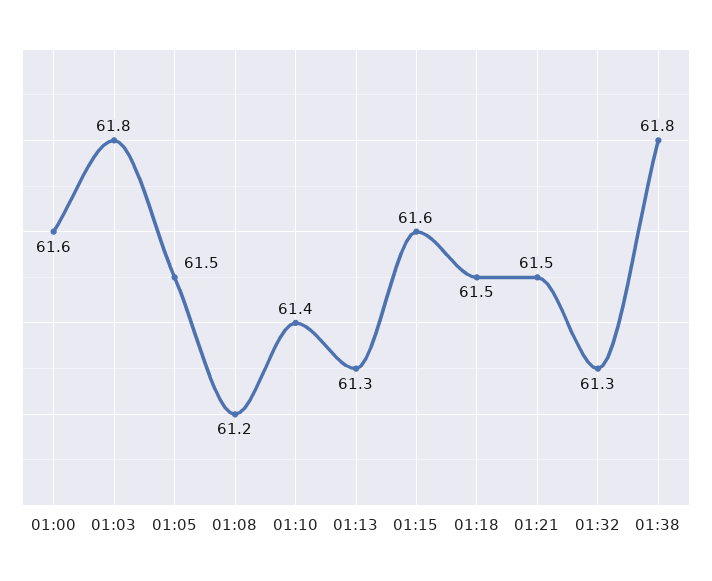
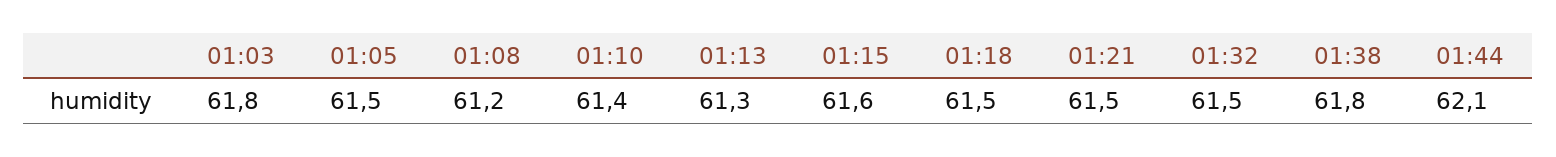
01:00: 61.6 -> none
01:32: 61.3 -> 61.5
01:44: none -> 62.1

